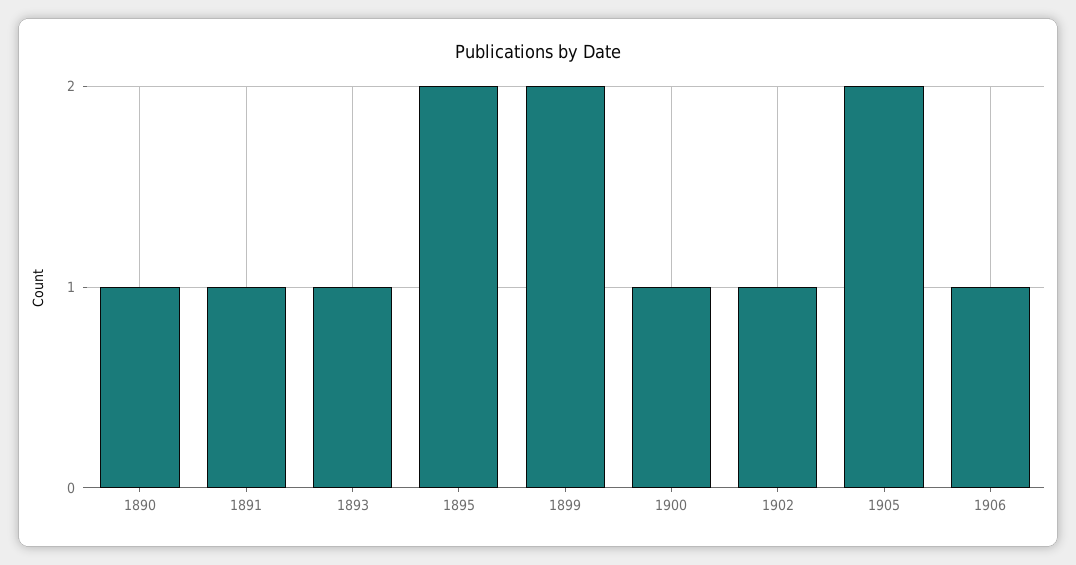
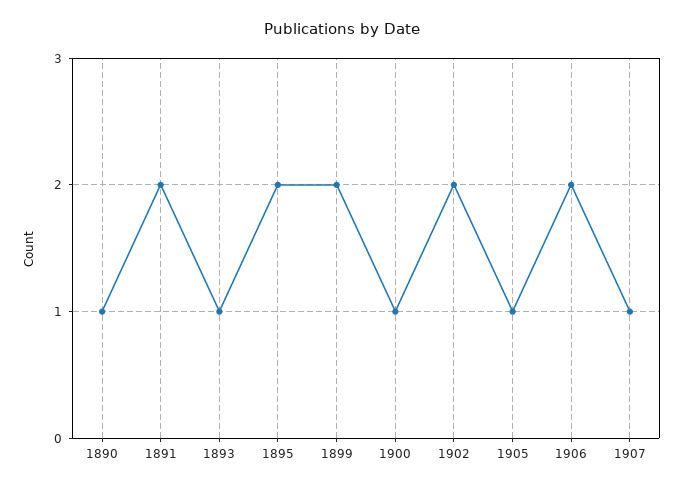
1891: 1 -> 2
1902: 1 -> 2
1905: 2 -> 1
1906: 1 -> 2
1907: none -> 1

